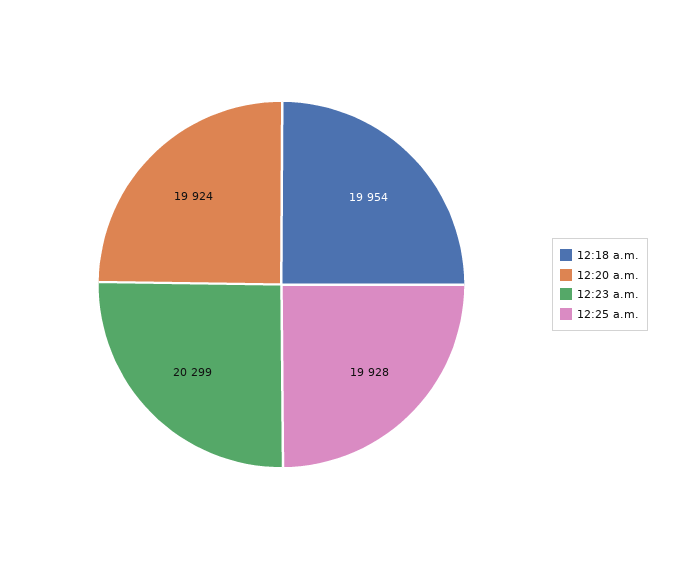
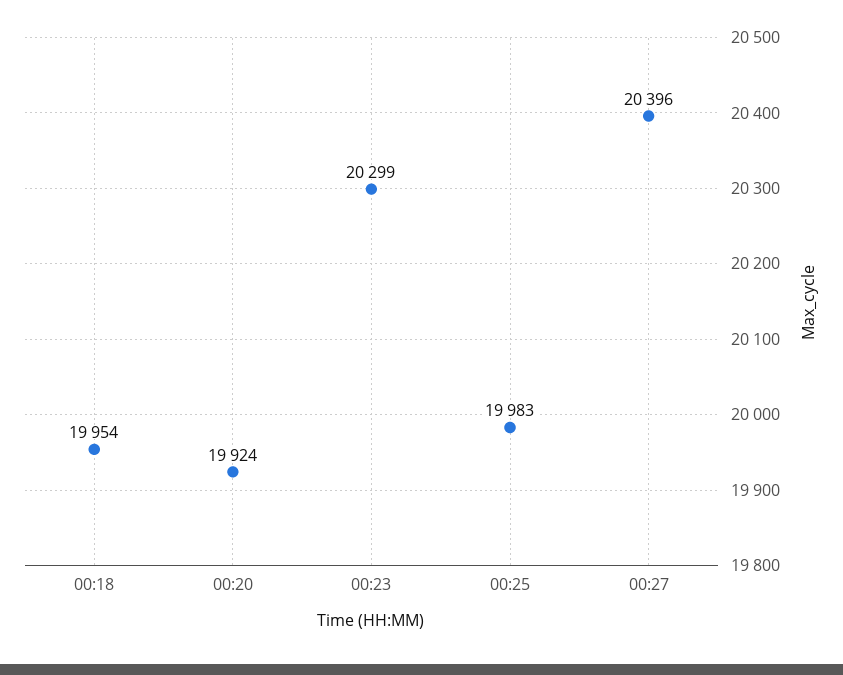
12:25 a.m.: 19928 -> 19983
00:27: none -> 20396

